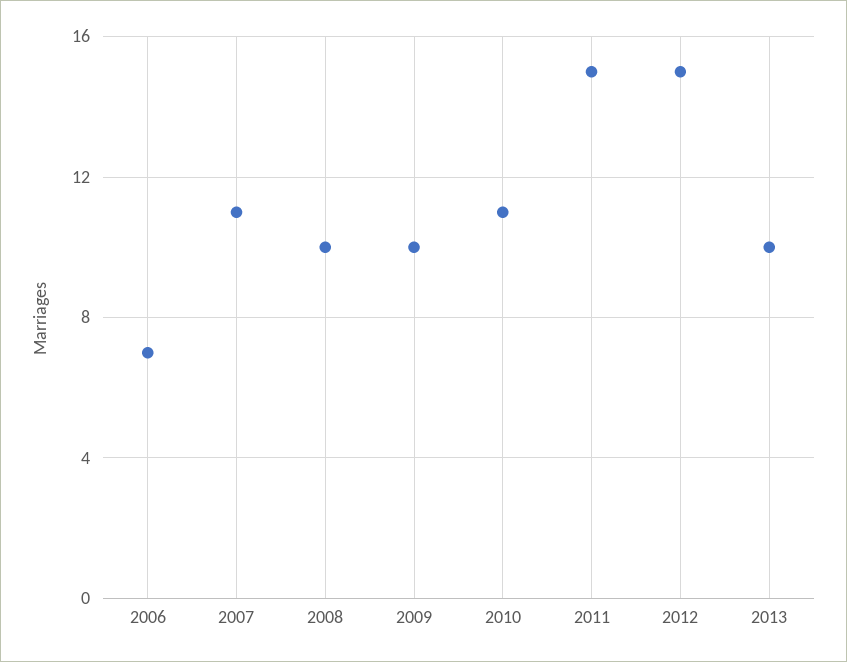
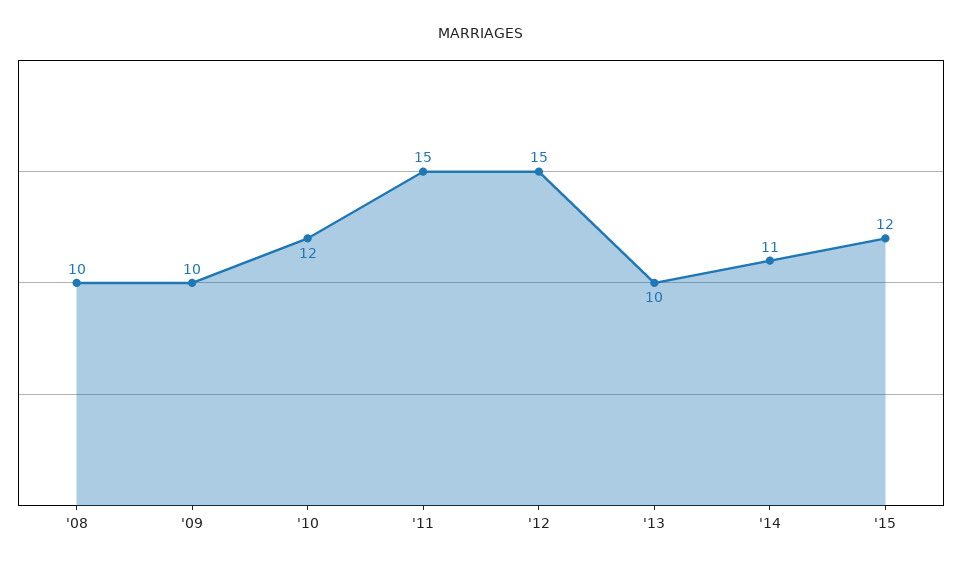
2006: 7 -> none
2007: 11 -> none
2010: 11 -> 12
'14: none -> 11
'15: none -> 12

